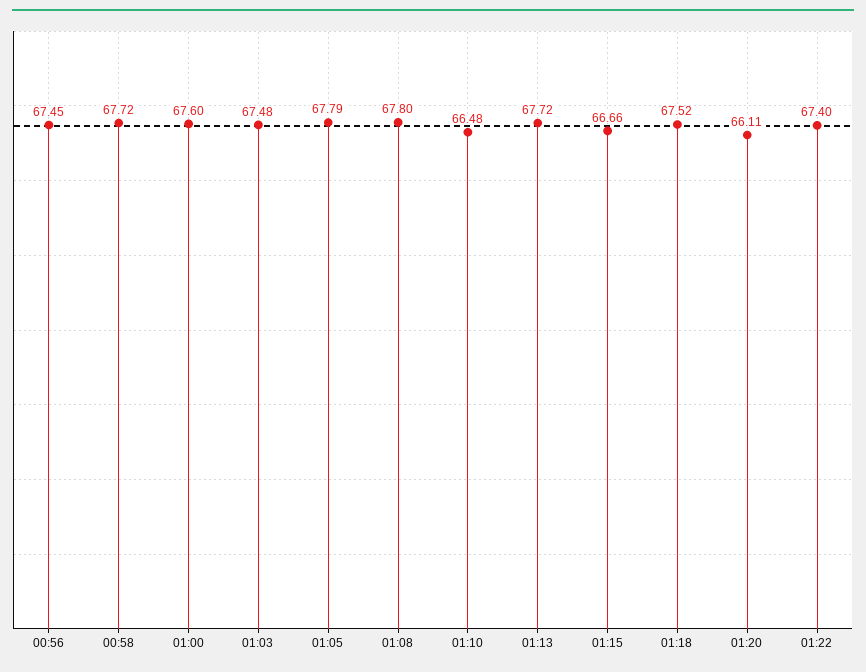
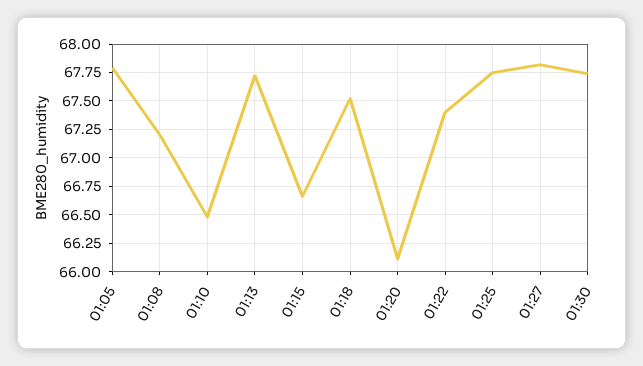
00:56: 67.45 -> none
00:58: 67.72 -> none
01:00: 67.6 -> none
01:03: 67.48 -> none
01:08: 67.8 -> 67.25
01:25: none -> 67.75
01:27: none -> 67.75
01:30: none -> 67.75

